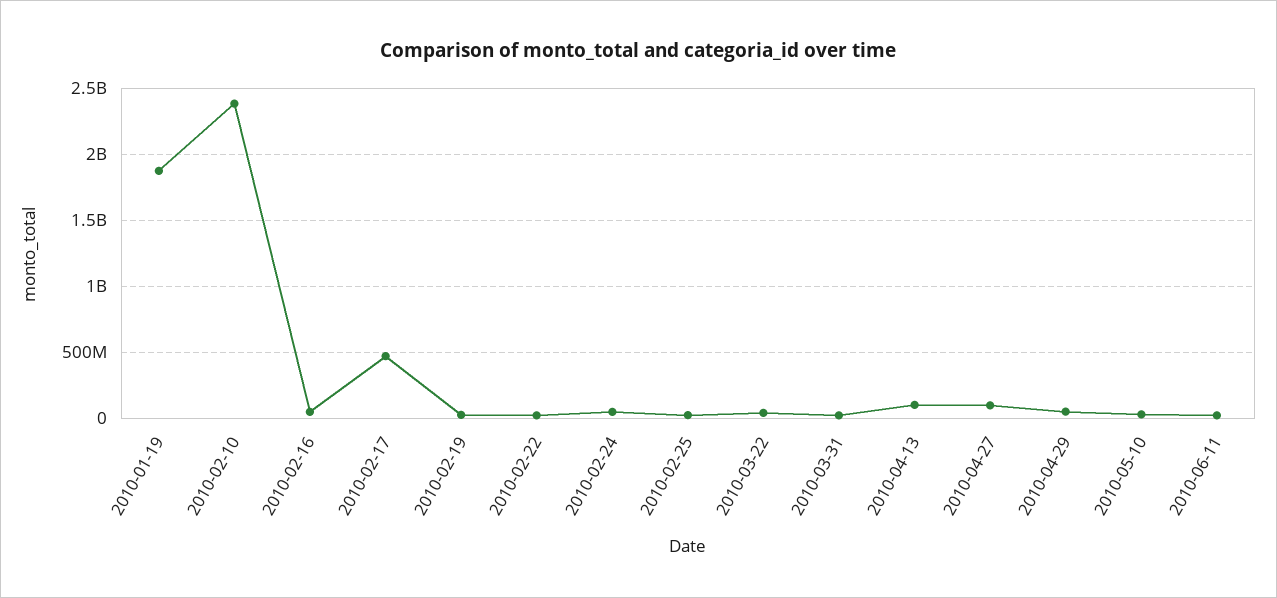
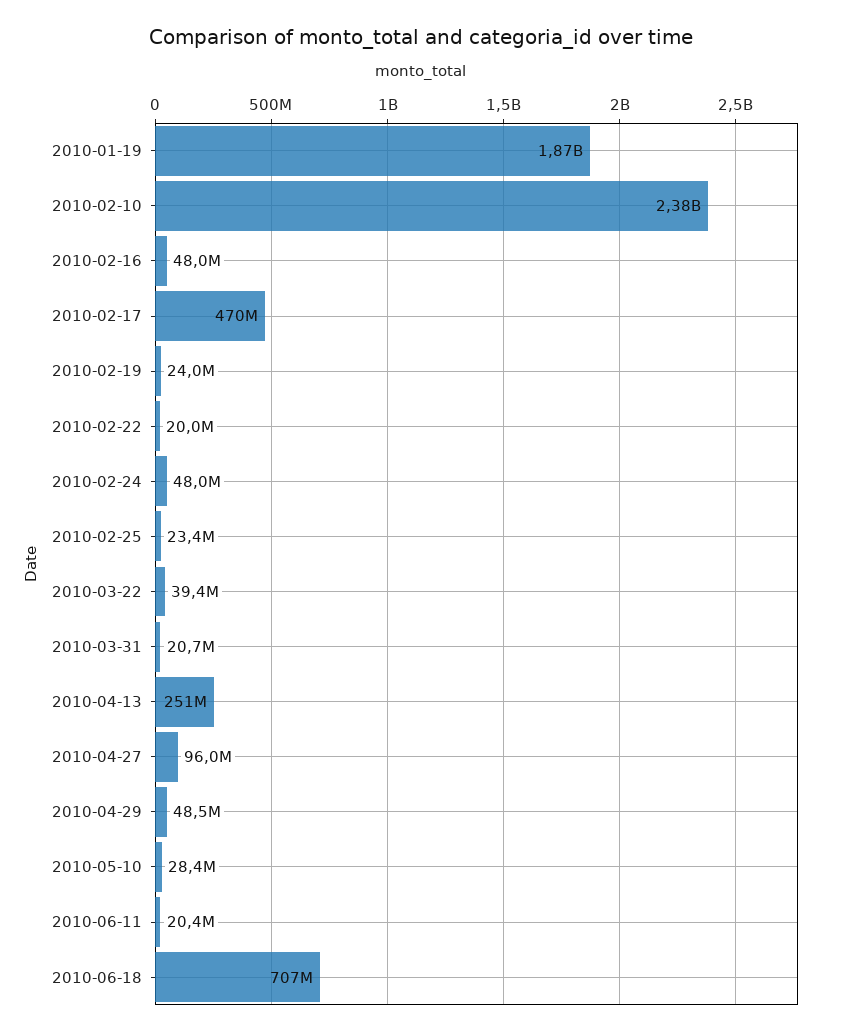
2010-04-13: 100000000 -> 251000000
2010-06-18: none -> 707000000

